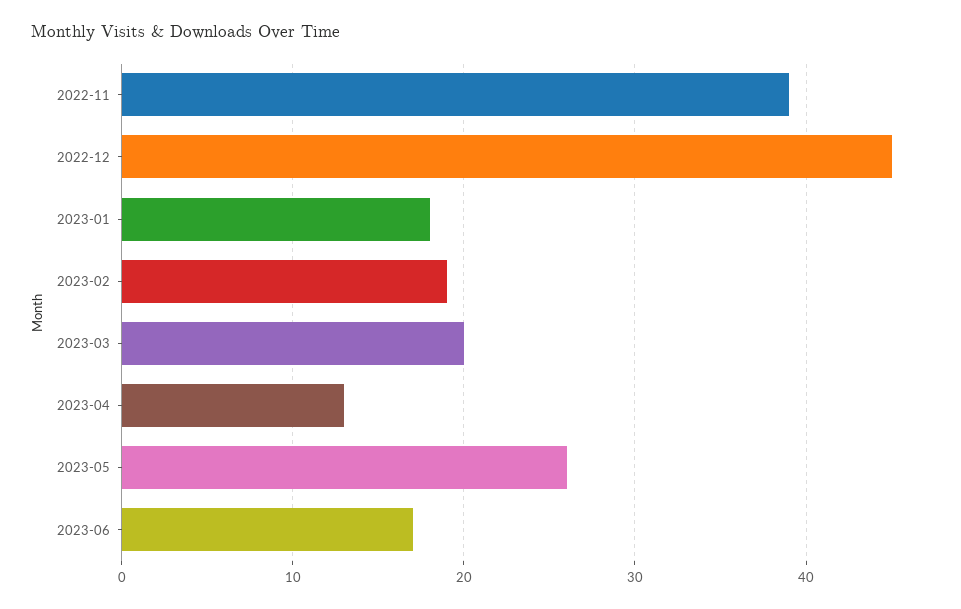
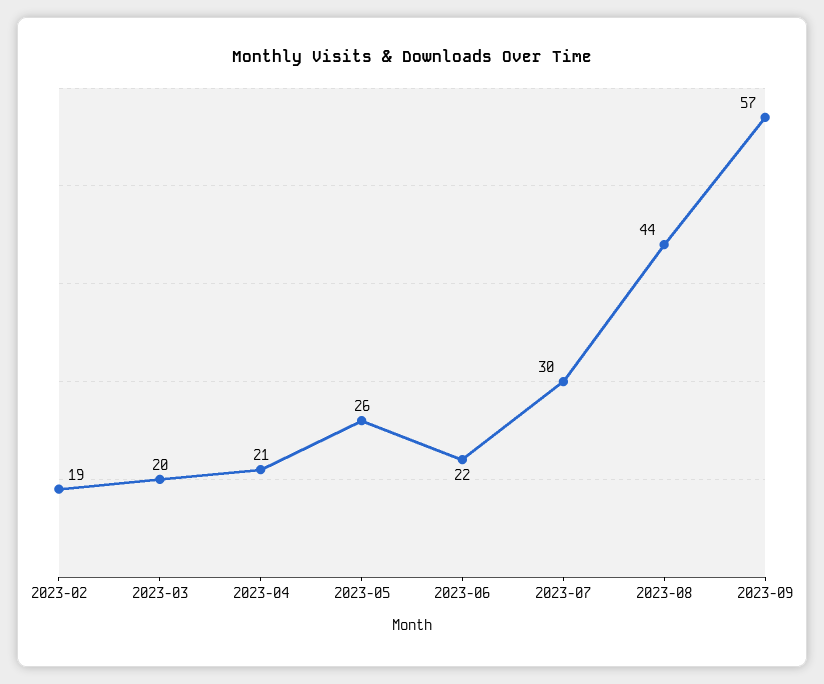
2022-11: 39 -> none
2022-12: 45 -> none
2023-01: 18 -> none
2023-04: 13 -> 21
2023-06: 17 -> 22
2023-07: none -> 30
2023-08: none -> 44
2023-09: none -> 57

